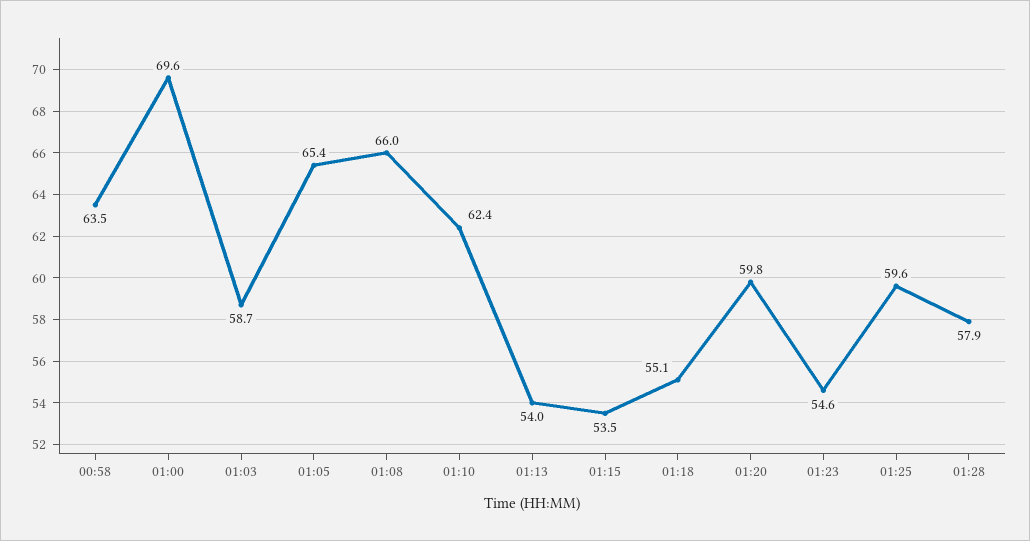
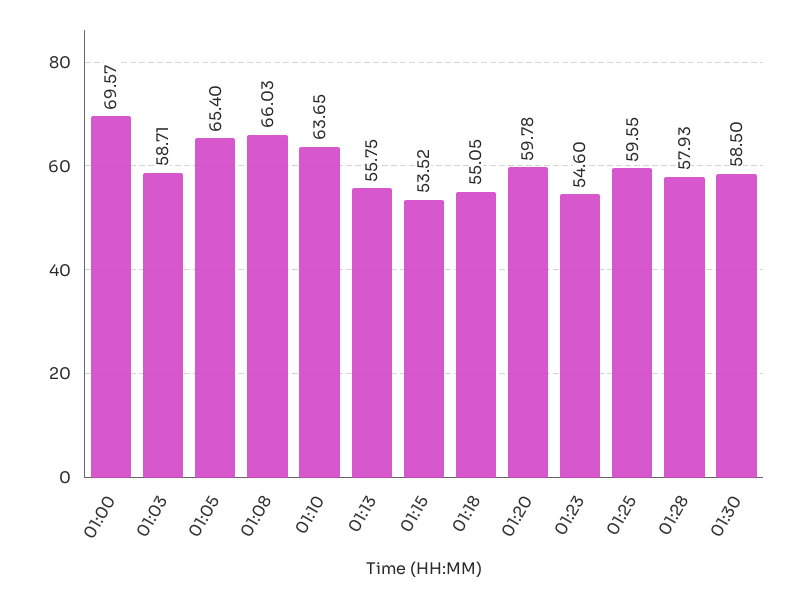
00:58: 63.5 -> none
01:10: 62.4 -> 63.65
01:13: 54 -> 55.75
01:30: none -> 58.5

